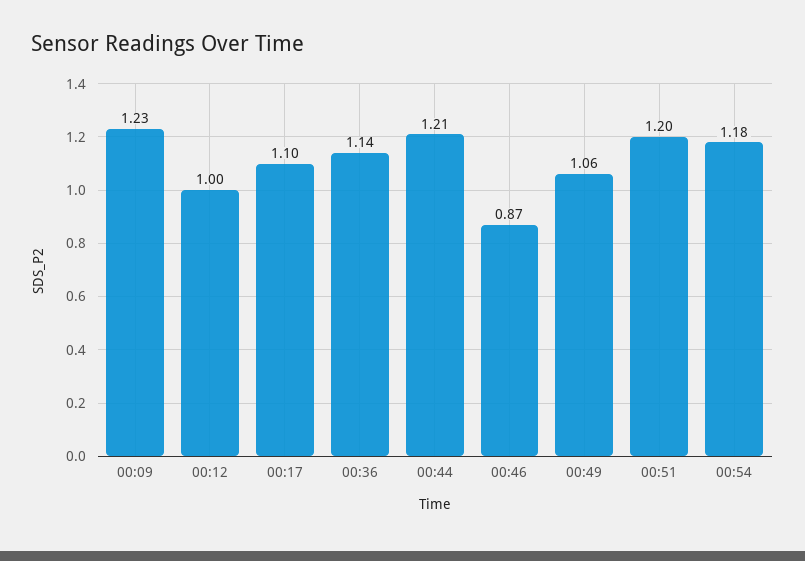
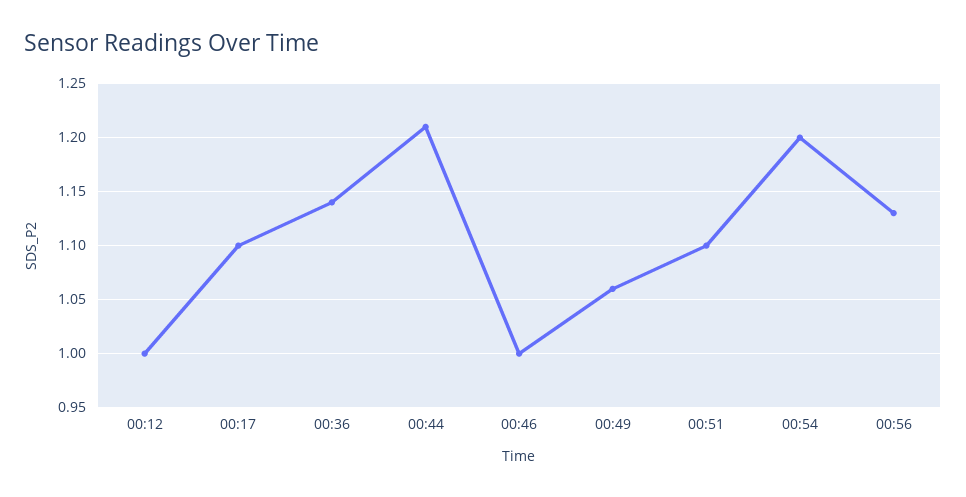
00:09: 1.23 -> none
00:46: 0.87 -> 1
00:51: 1.2 -> 1.1
00:54: 1.18 -> 1.2
00:56: none -> 1.13

